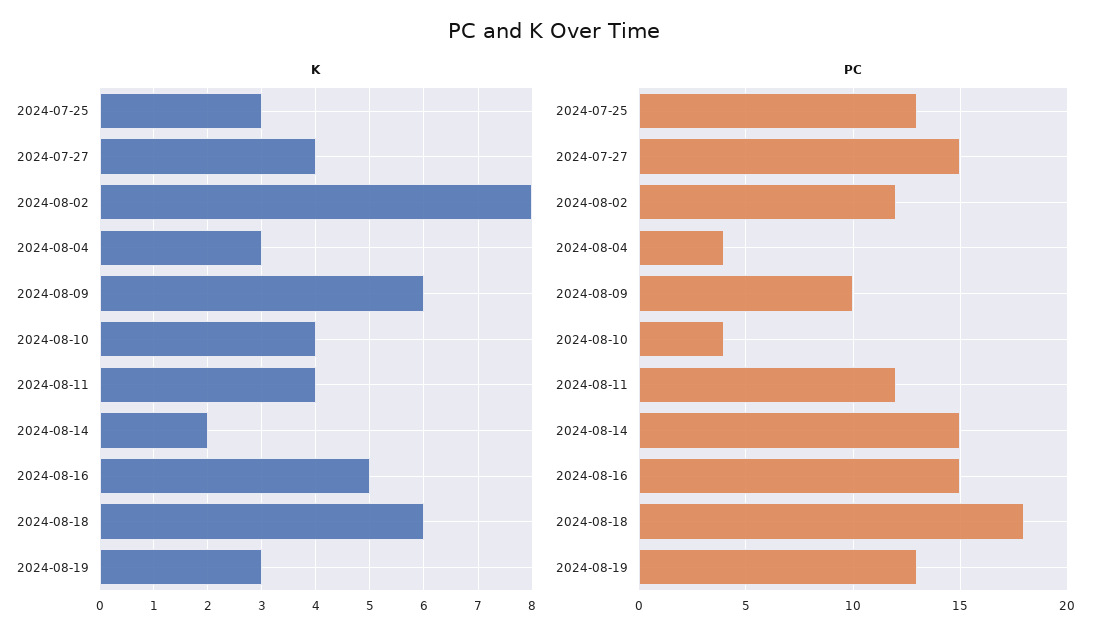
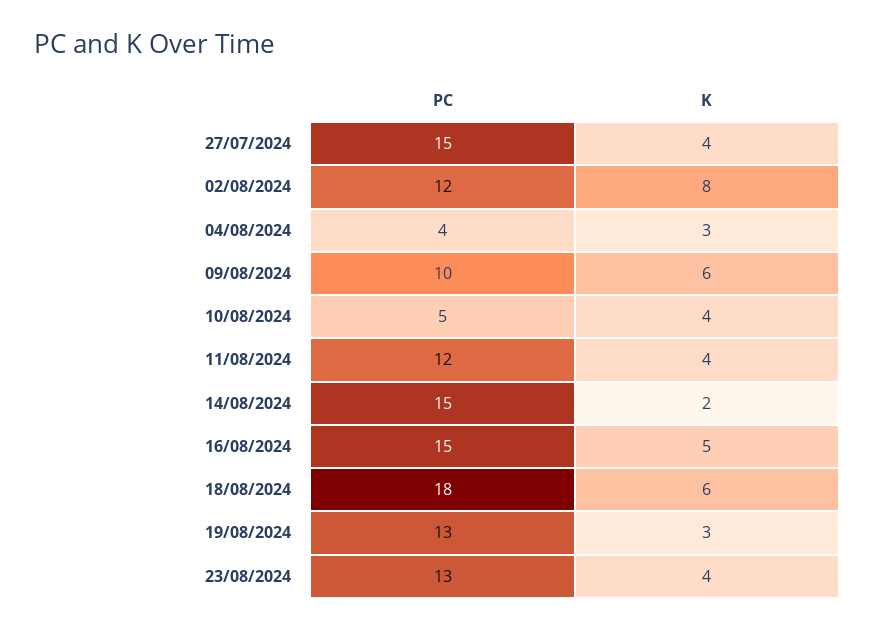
K, 2024-07-25: 3 -> none
PC, 2024-07-25: 13 -> none
PC, 2024-08-10: 4 -> 5
PC, 23/08/2024: none -> 13
K, 23/08/2024: none -> 4

